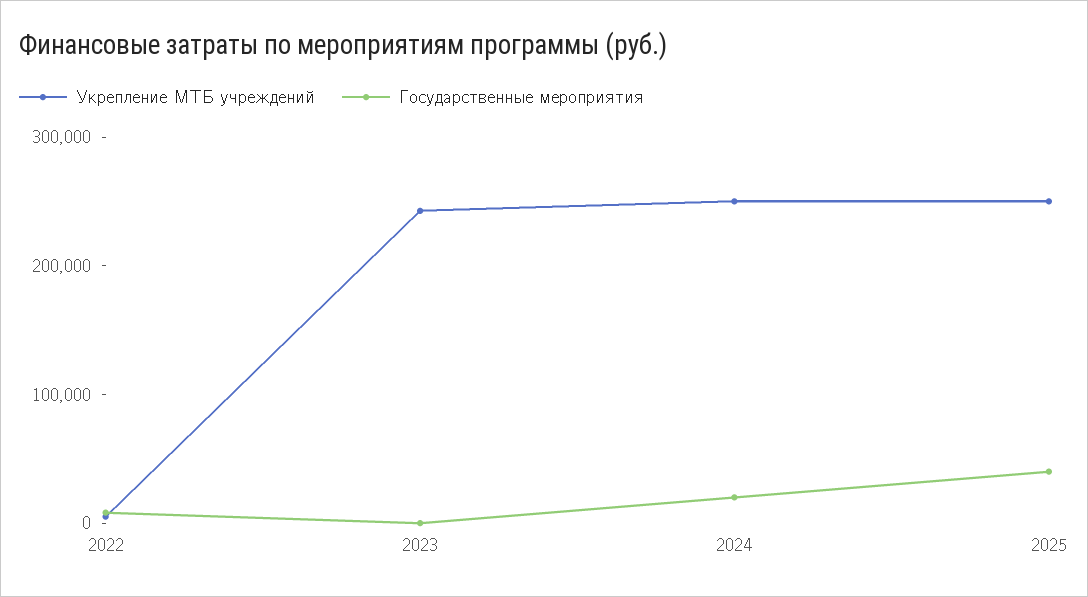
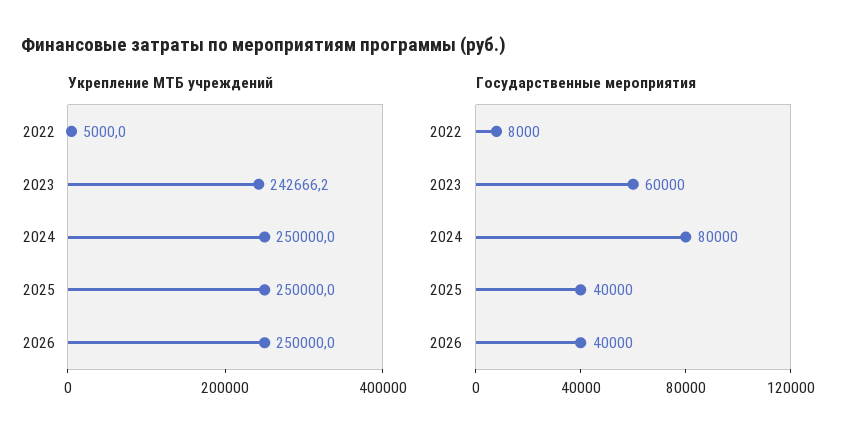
Государственные мероприятия, 2023: 0 -> 60000
Государственные мероприятия, 2024: 20000 -> 80000
Укрепление МТБ учреждений, 2026: none -> 250000
Государственные мероприятия, 2026: none -> 40000

